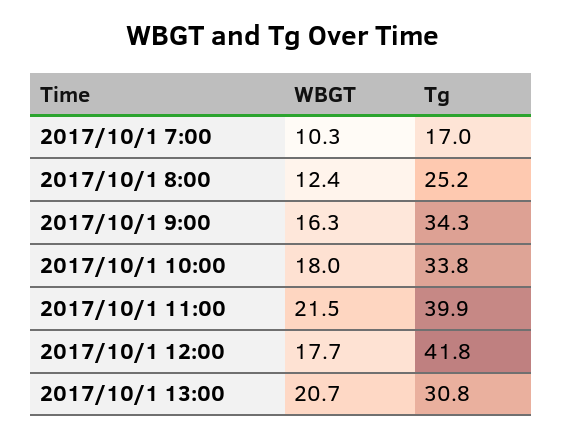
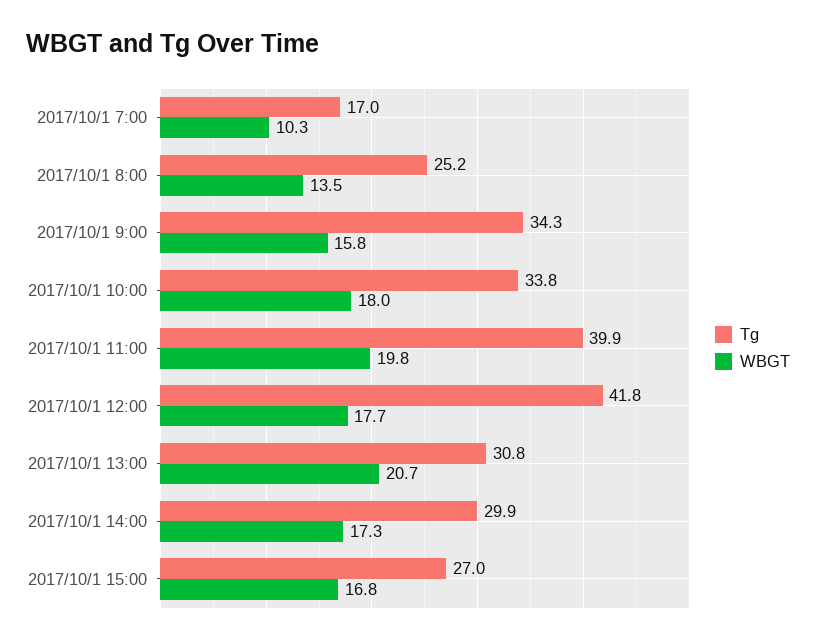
WBGT, 2017/10/1 8:00: 12.4 -> 13.5
WBGT, 2017/10/1 9:00: 16.3 -> 15.8
WBGT, 2017/10/1 11:00: 21.5 -> 19.8
Tg, 2017/10/1 14:00: none -> 29.9
WBGT, 2017/10/1 14:00: none -> 17.3
Tg, 2017/10/1 15:00: none -> 27
WBGT, 2017/10/1 15:00: none -> 16.8

